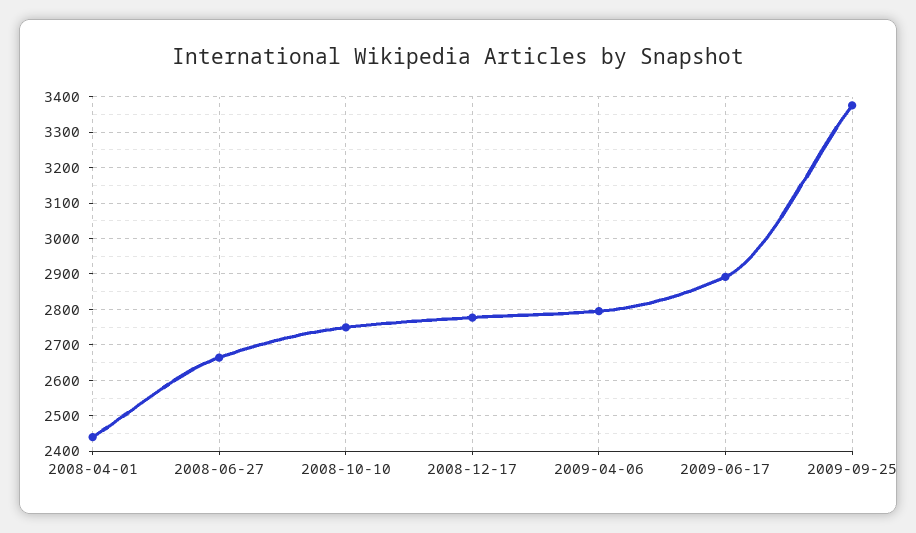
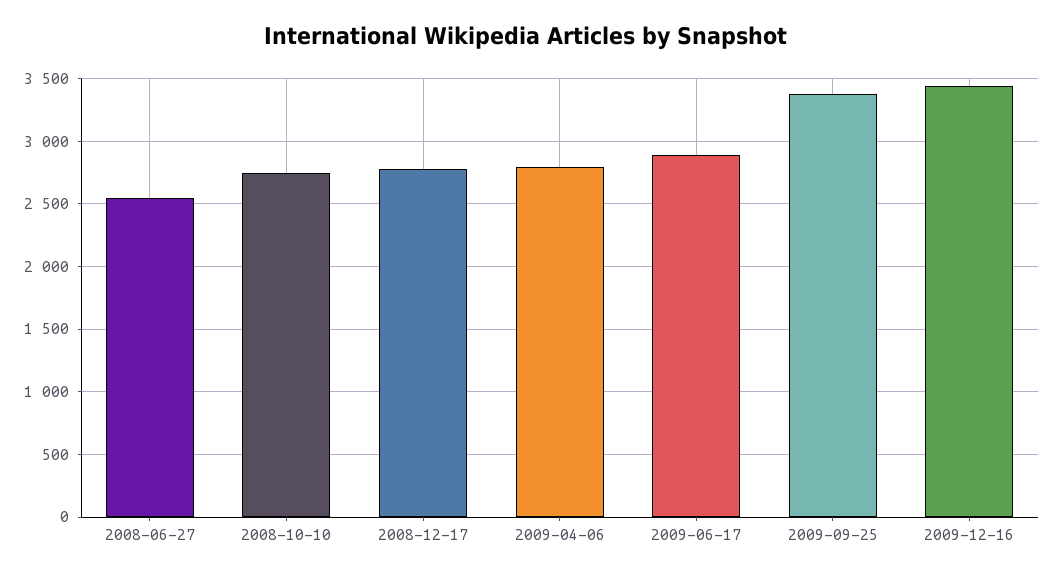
2008-04-01: 2440 -> none
2008-06-27: 2660 -> 2550
2009-12-16: none -> 3450

